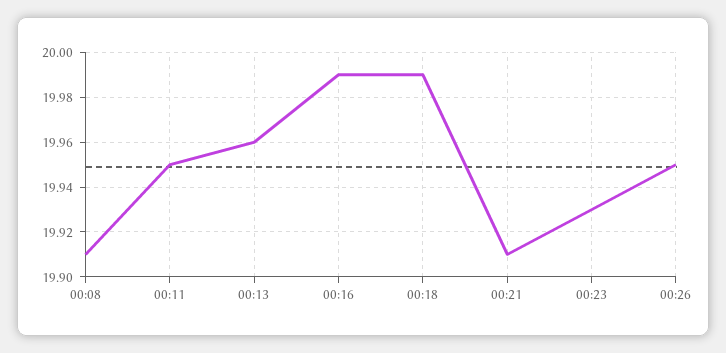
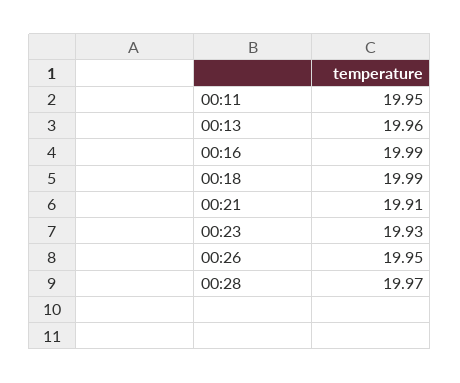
00:08: 19.91 -> none
00:28: none -> 19.97

